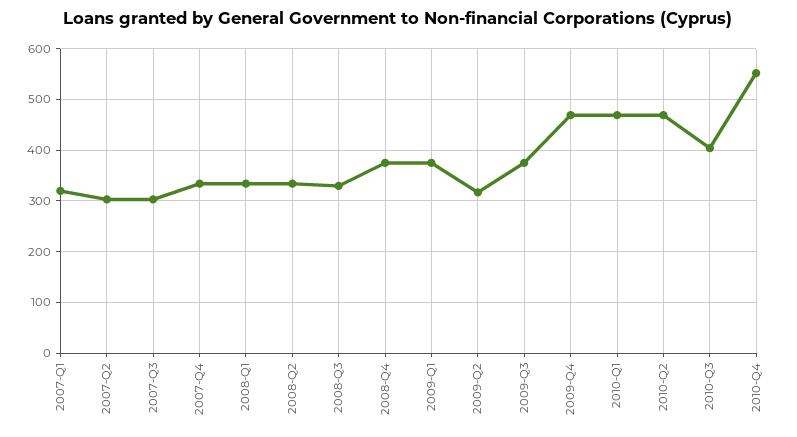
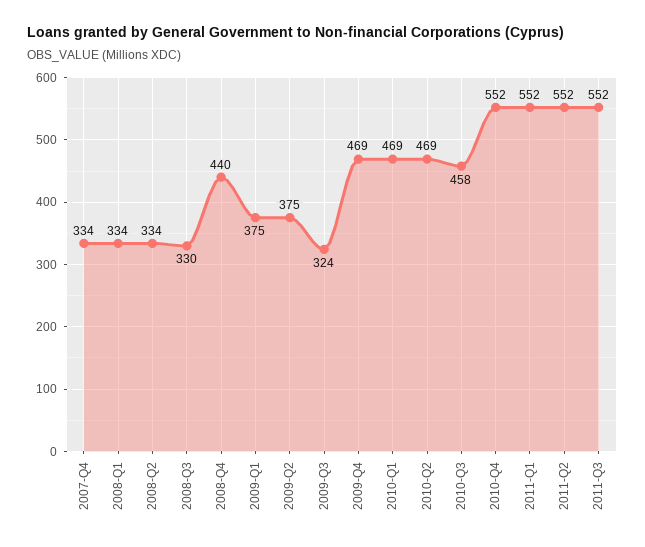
2007-Q1: 320 -> none
2007-Q2: 300 -> none
2007-Q3: 300 -> none
2008-Q4: 380 -> 440
2009-Q2: 320 -> 375
2009-Q3: 380 -> 324
2010-Q3: 400 -> 458
2011-Q1: none -> 552
2011-Q2: none -> 552
2011-Q3: none -> 552

